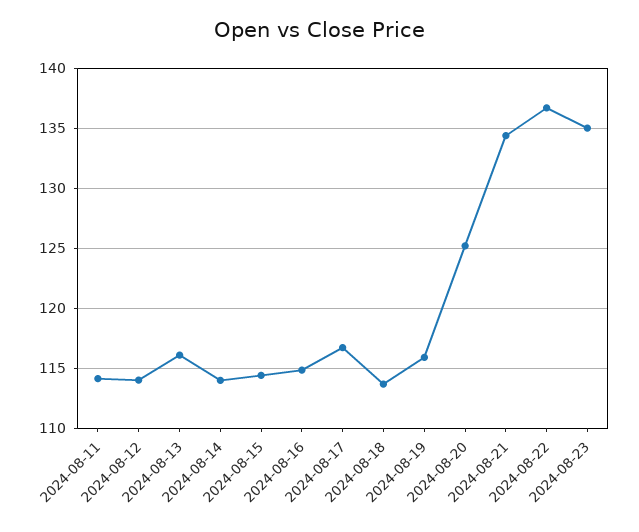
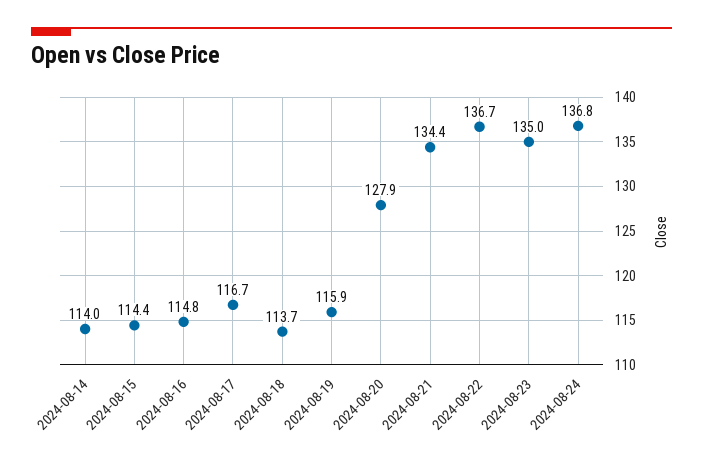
2024-08-11: 114 -> none
2024-08-12: 114 -> none
2024-08-13: 116 -> none
2024-08-20: 125 -> 127.9
2024-08-24: none -> 136.8

